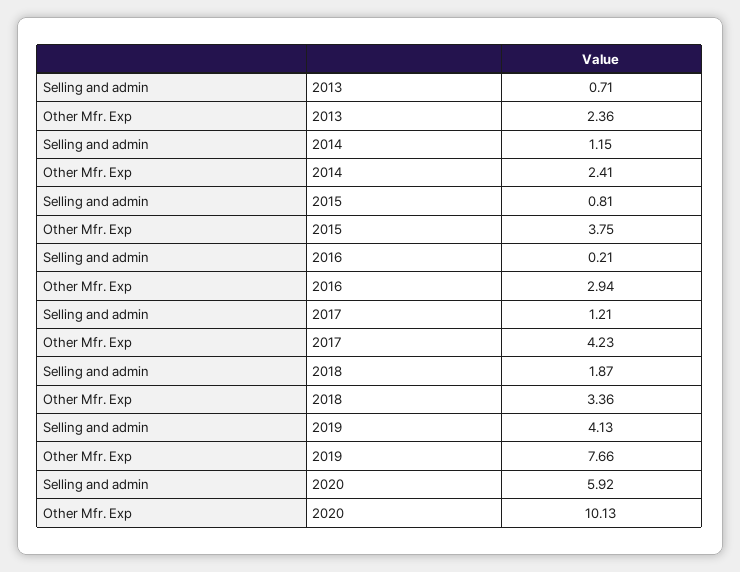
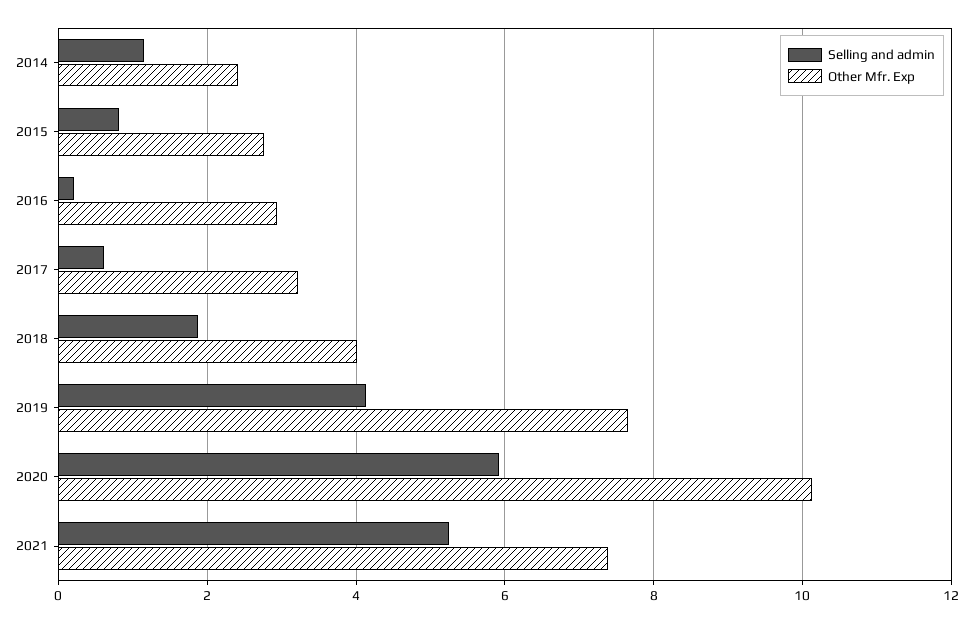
Selling and admin, 2013: 0.71 -> none
Other Mfr. Exp, 2013: 2.36 -> none
Other Mfr. Exp, 2015: 3.75 -> 2.8
Selling and admin, 2017: 1.21 -> 0.6
Other Mfr. Exp, 2017: 4.23 -> 3.2
Other Mfr. Exp, 2018: 3.36 -> 4
Selling and admin, 2021: none -> 5.2
Other Mfr. Exp, 2021: none -> 7.4

